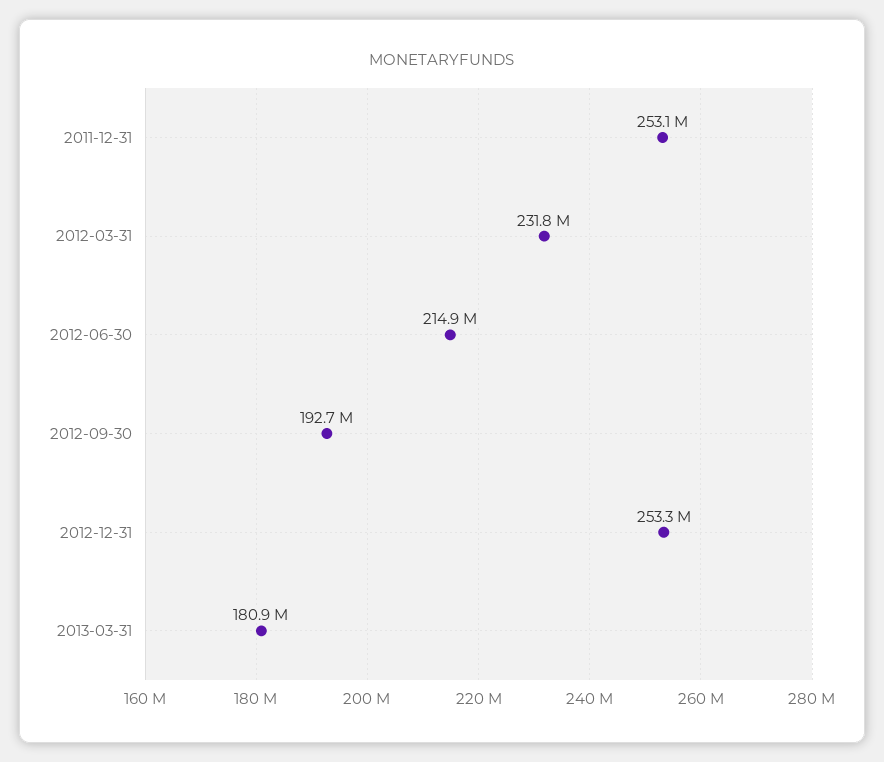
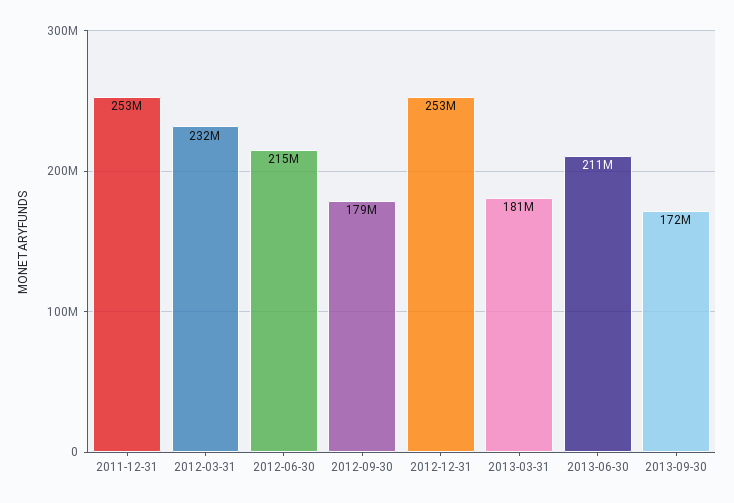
2012-09-30: 192700000 -> 179000000
2013-06-30: none -> 211000000
2013-09-30: none -> 172000000

